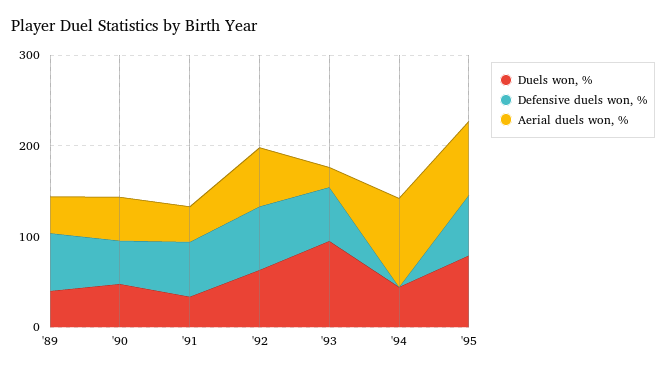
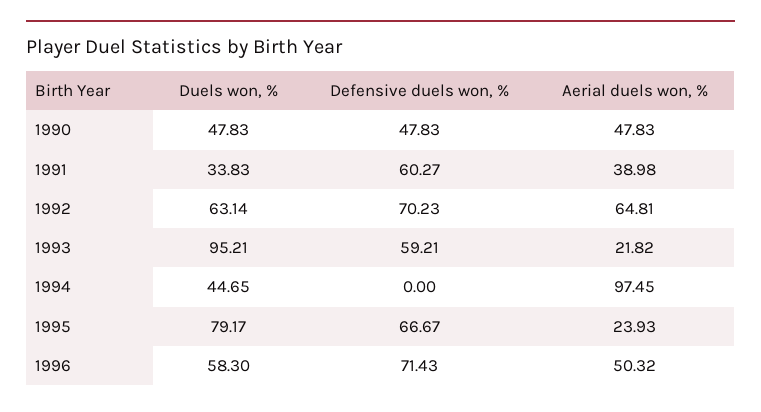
Duels won, %, '89: 40 -> none
Defensive duels won, %, '89: 60 -> none
Aerial duels won, %, '89: 40 -> none
Aerial duels won, %, '95: 80 -> 23.93
Duels won, %, 1996: none -> 58.3
Defensive duels won, %, 1996: none -> 71.43
Aerial duels won, %, 1996: none -> 50.32

